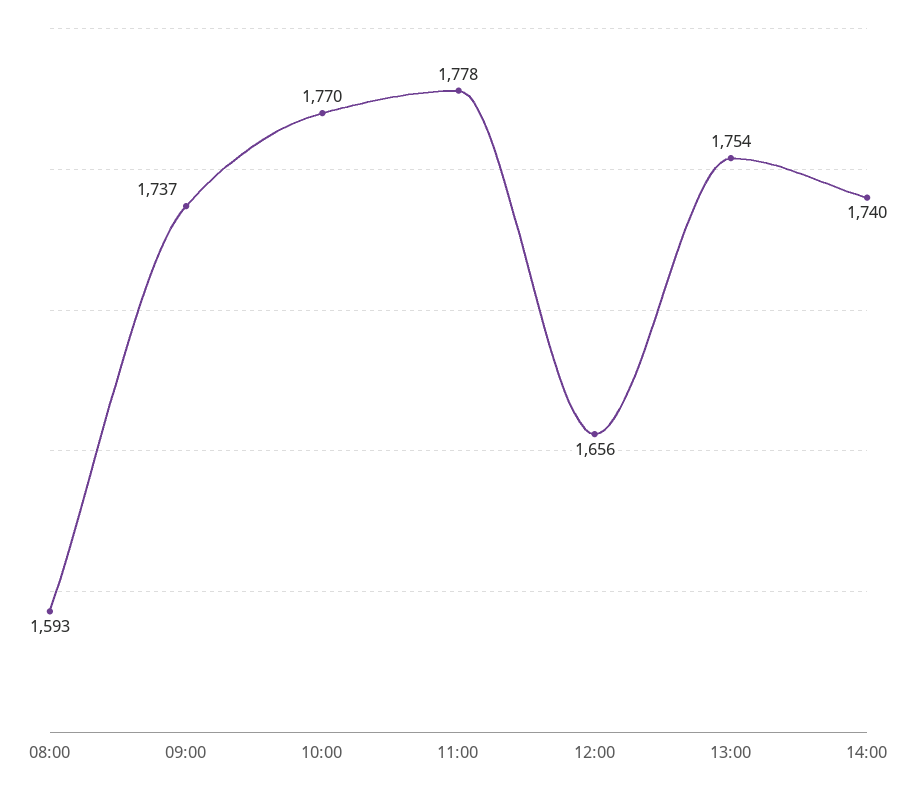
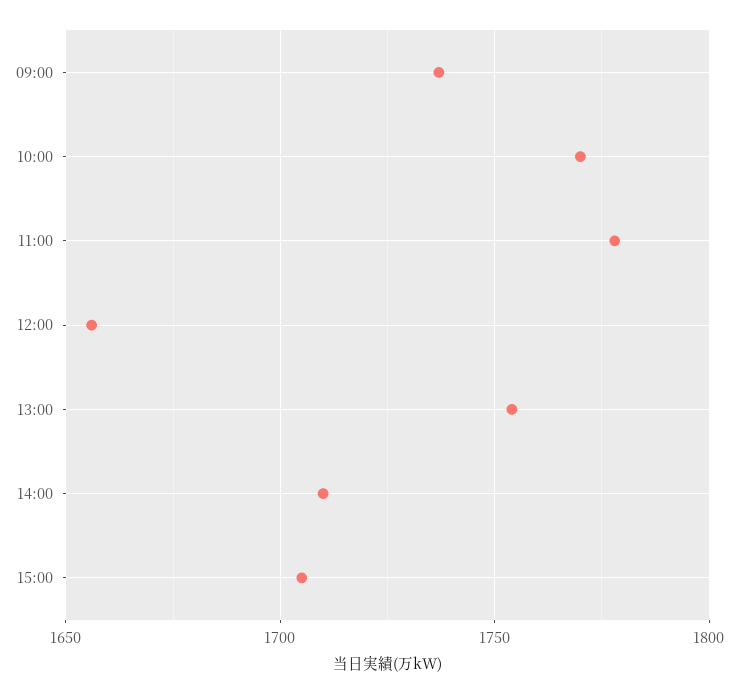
08:00: 1593 -> none
14:00: 1740 -> 1710
15:00: none -> 1705

